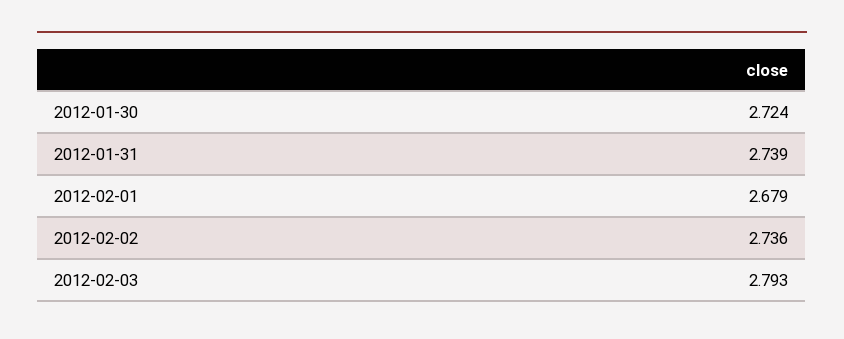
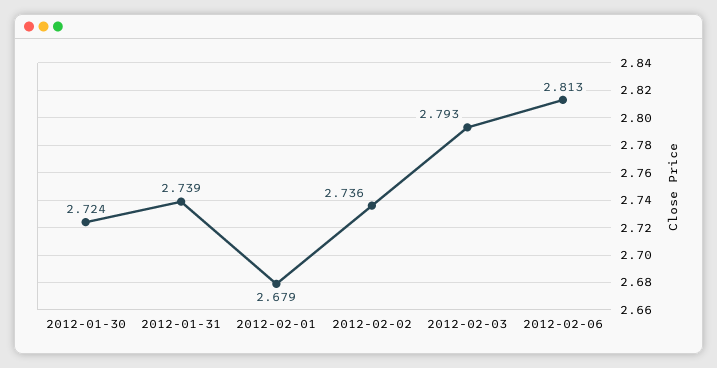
2012-02-06: none -> 2.813

